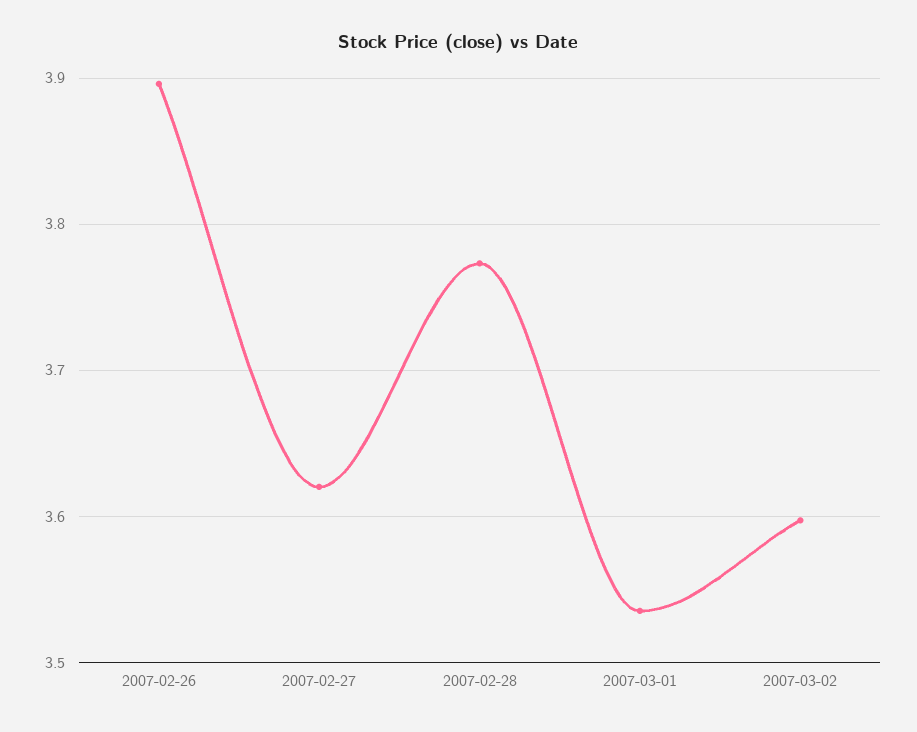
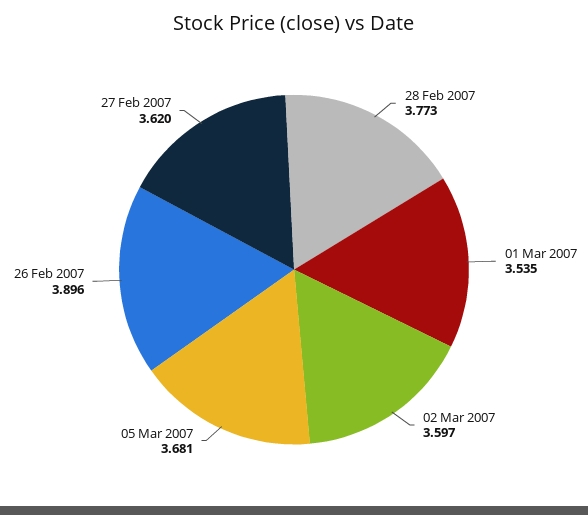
05 Mar 2007: none -> 3.681

